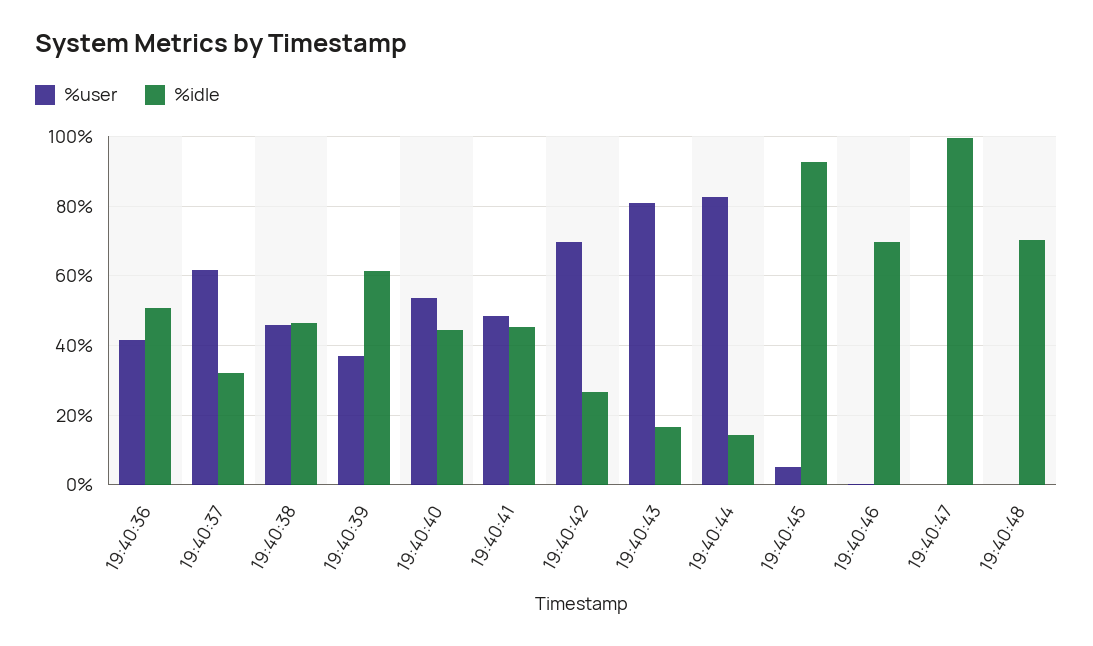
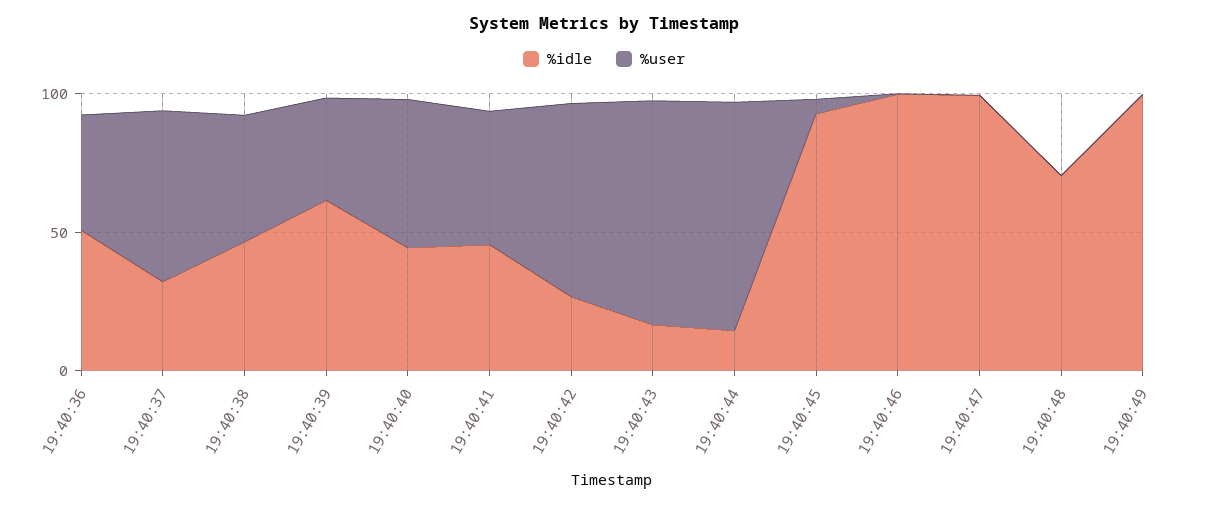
%idle, 19:40:46: 70 -> 100
%idle, 19:40:49: none -> 100
%user, 19:40:49: none -> 0

